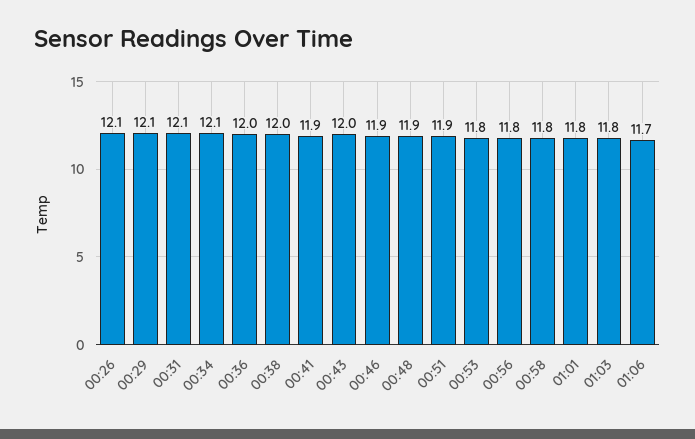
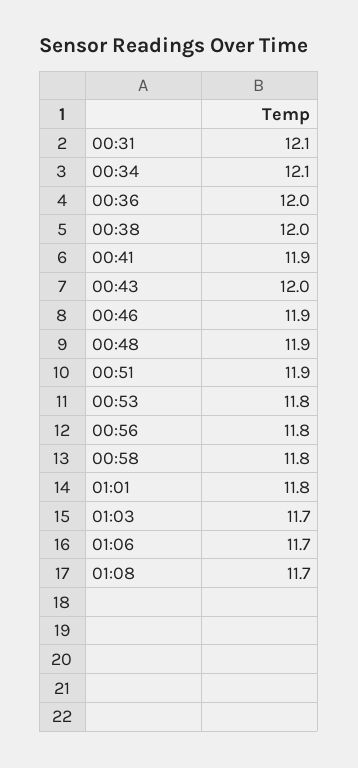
00:26: 12.1 -> none
00:29: 12.1 -> none
01:03: 11.8 -> 11.7
01:08: none -> 11.7

